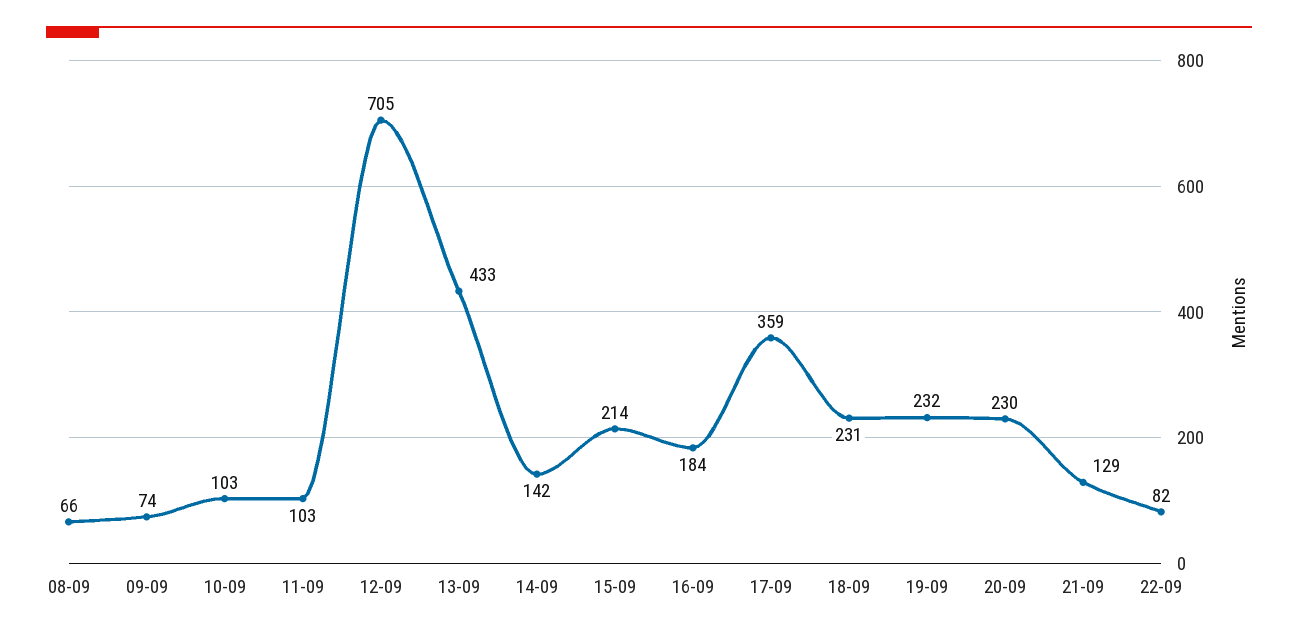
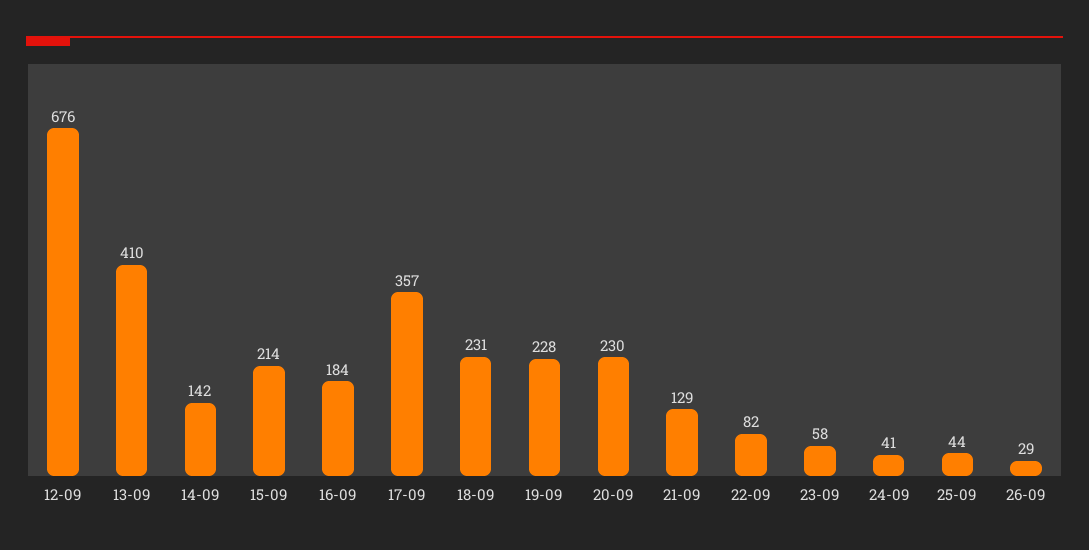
08-09: 66 -> none
09-09: 74 -> none
10-09: 103 -> none
11-09: 103 -> none
12-09: 705 -> 676
13-09: 433 -> 410
17-09: 359 -> 357
19-09: 232 -> 228
23-09: none -> 58
24-09: none -> 41
25-09: none -> 44
26-09: none -> 29

